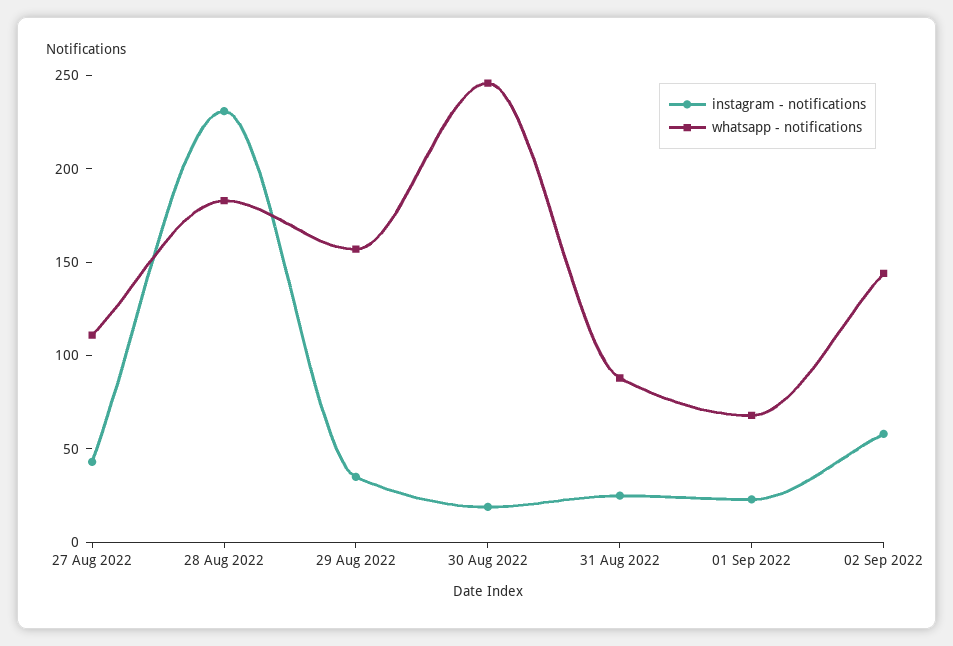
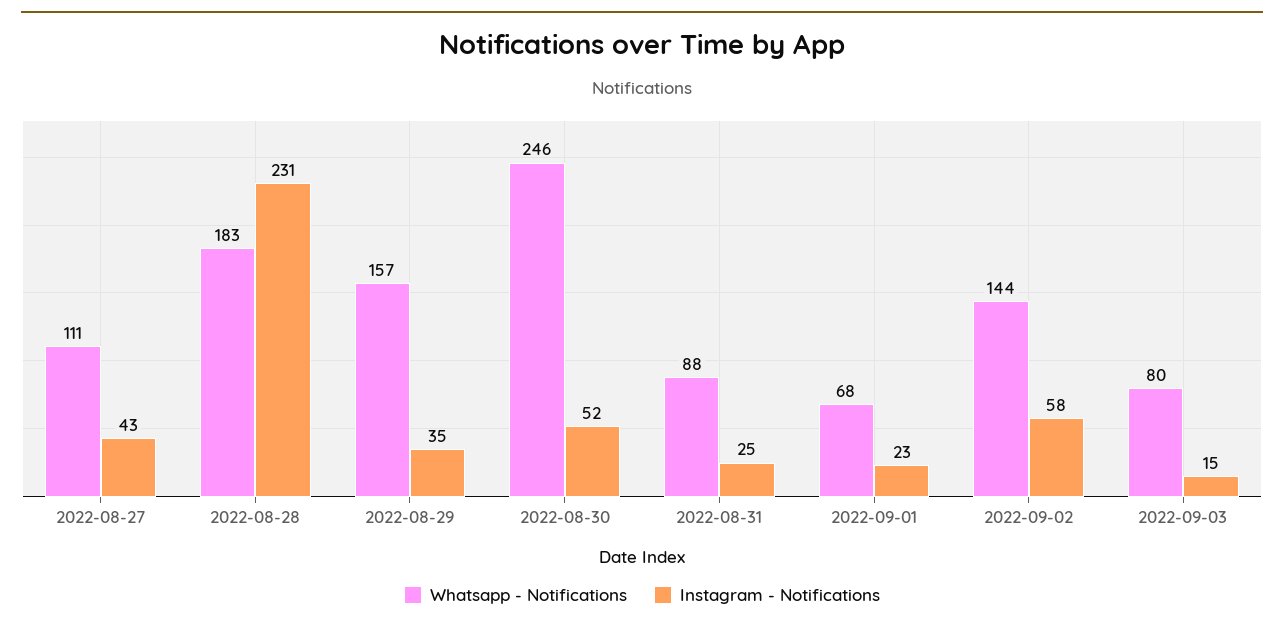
instagram - notifications, 30 Aug 2022: 20 -> 52
whatsapp - notifications, 2022-09-03: none -> 80
instagram - notifications, 2022-09-03: none -> 15

